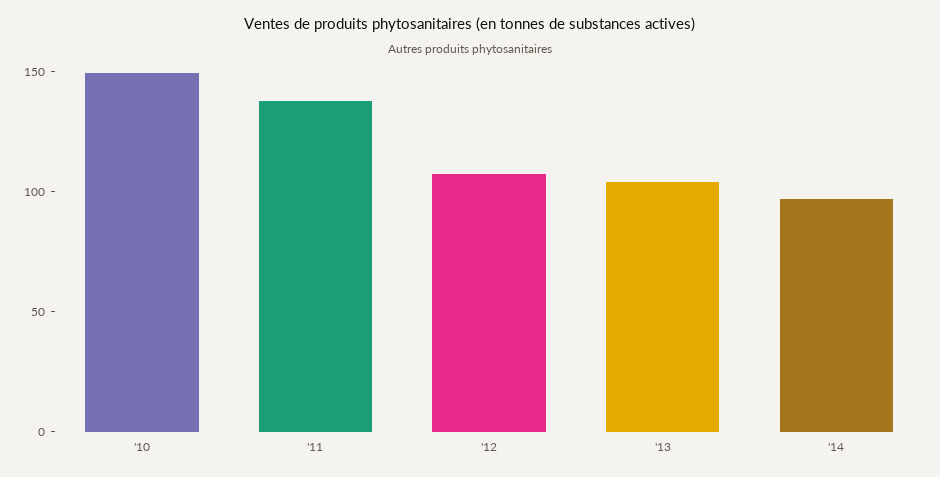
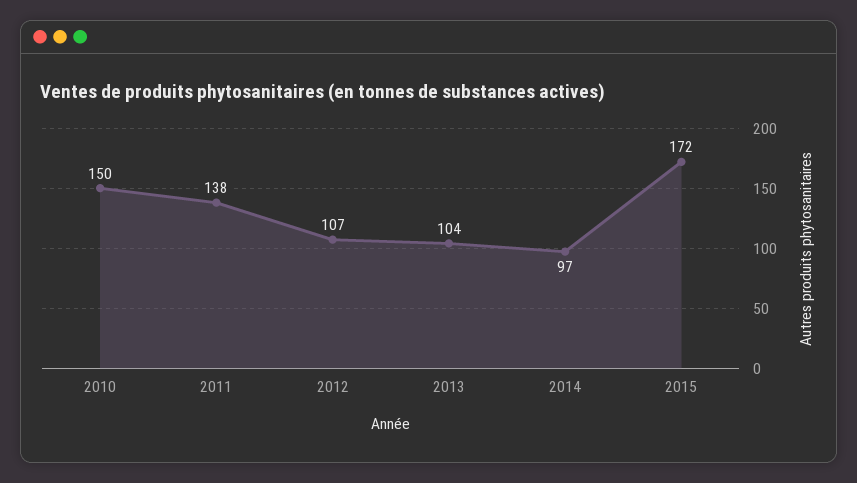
2015: none -> 172

